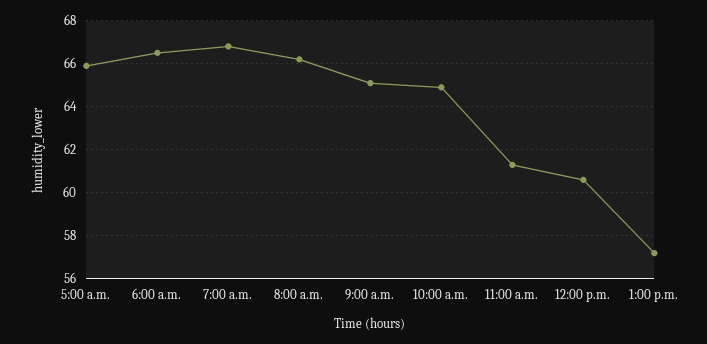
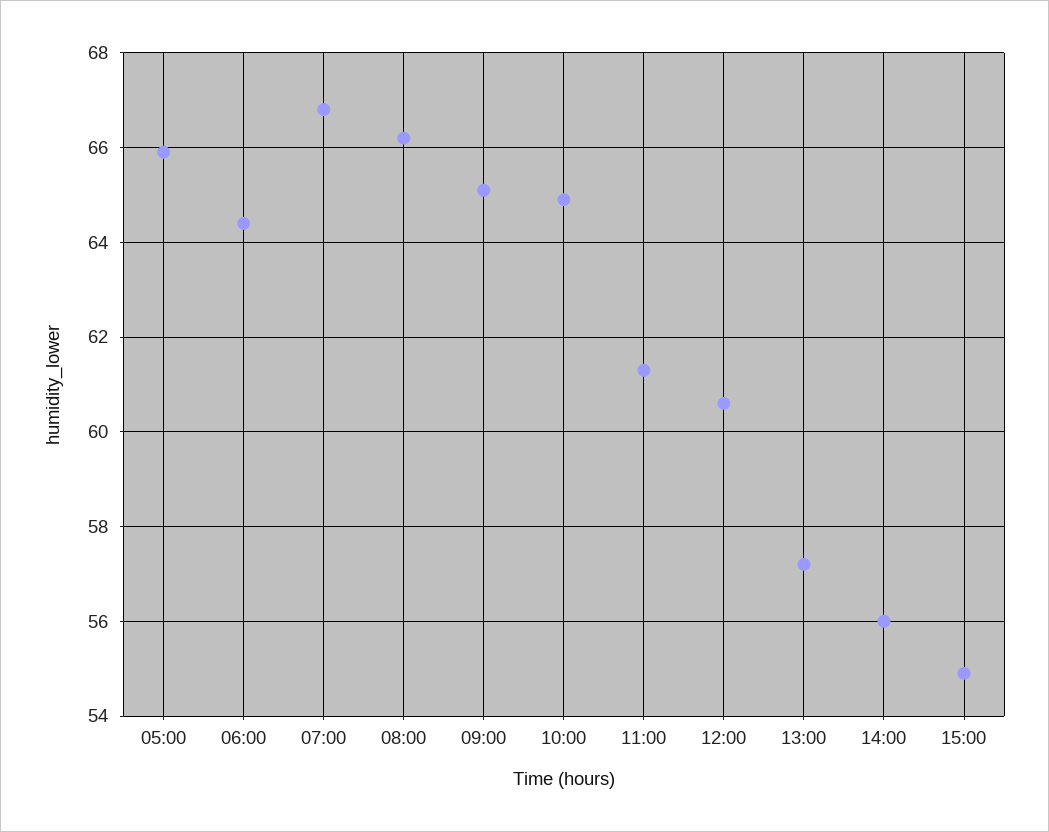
6:00 a.m.: 66.5 -> 64.5
14:00: none -> 56
15:00: none -> 55

